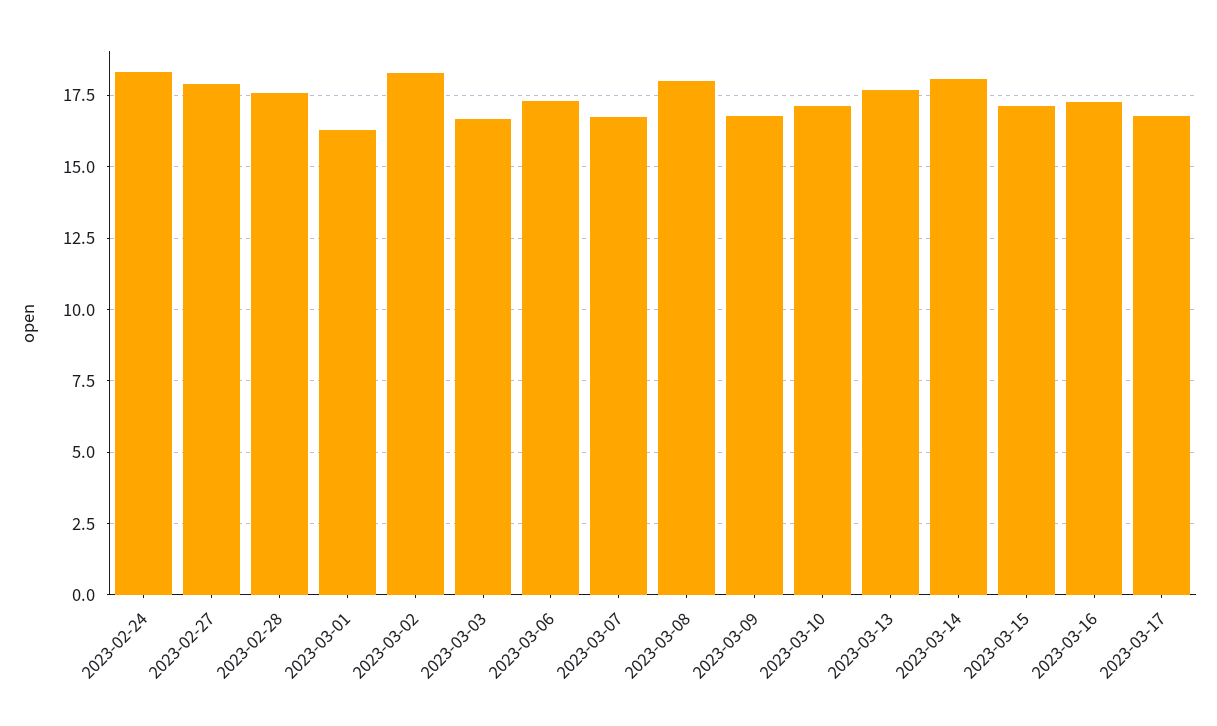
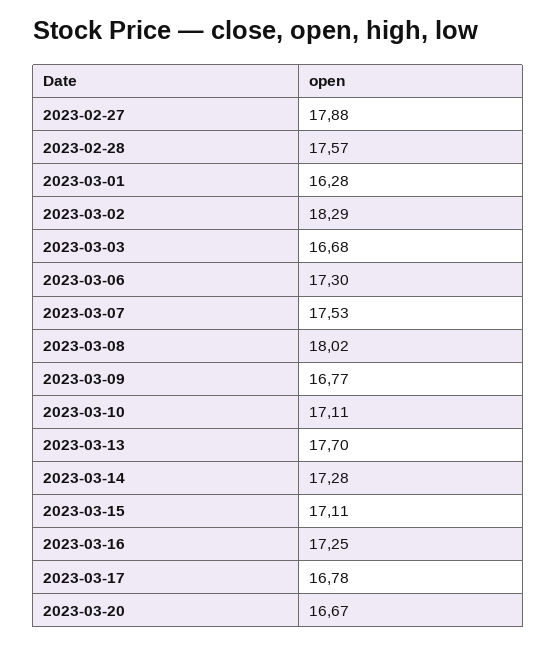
2023-02-24: 18.25 -> none
2023-03-07: 16.75 -> 17.53
2023-03-14: 18 -> 17.28
2023-03-20: none -> 16.67

